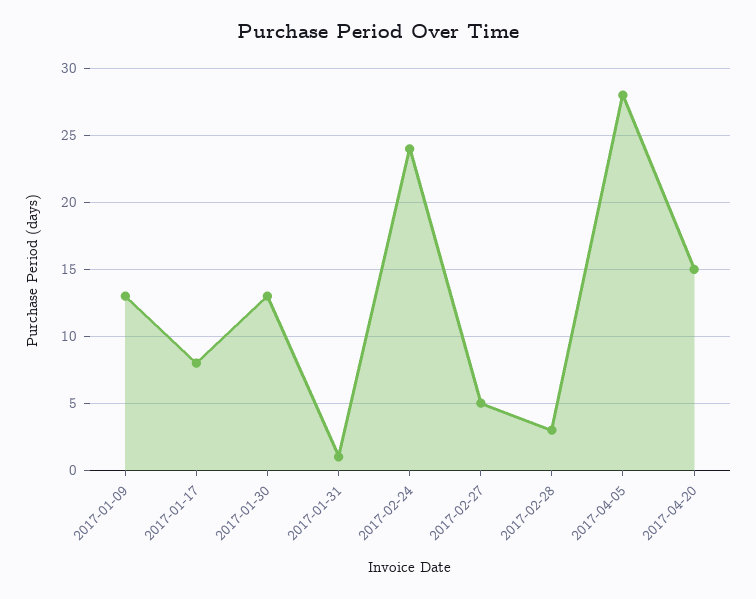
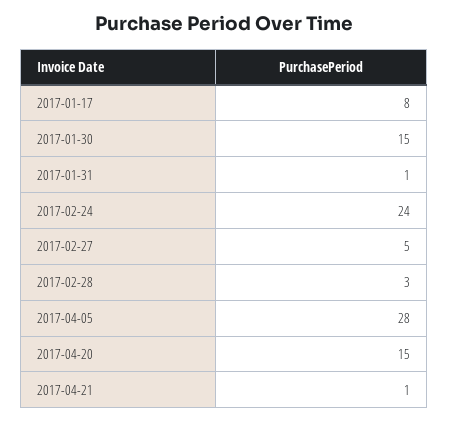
2017-01-09: 13 -> none
2017-01-30: 13 -> 15
2017-04-21: none -> 1

